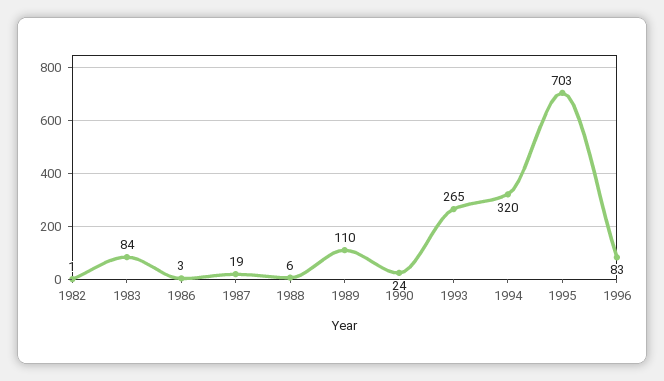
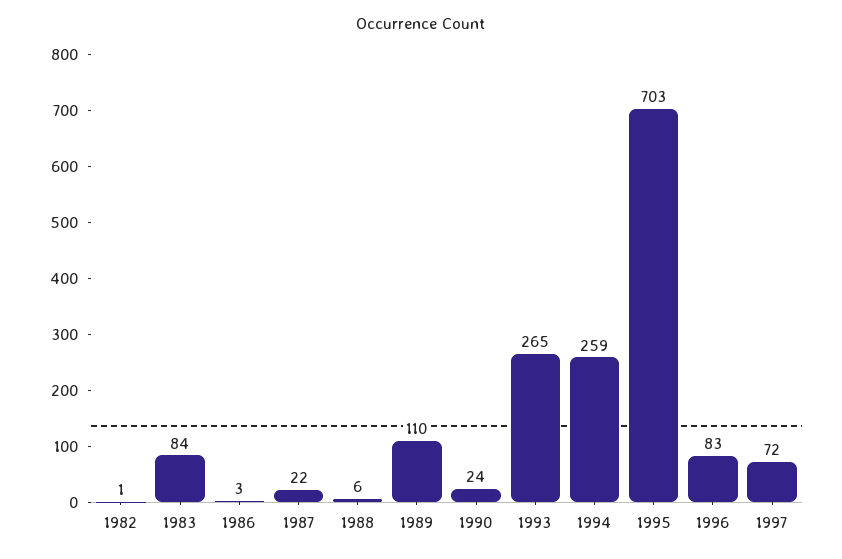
1987: 19 -> 22
1994: 320 -> 259
1997: none -> 72

